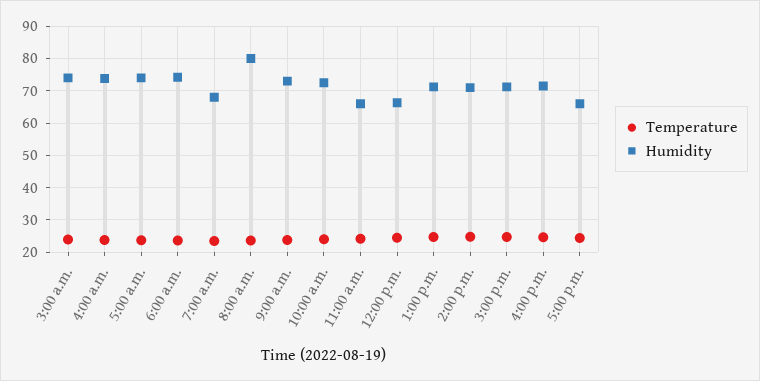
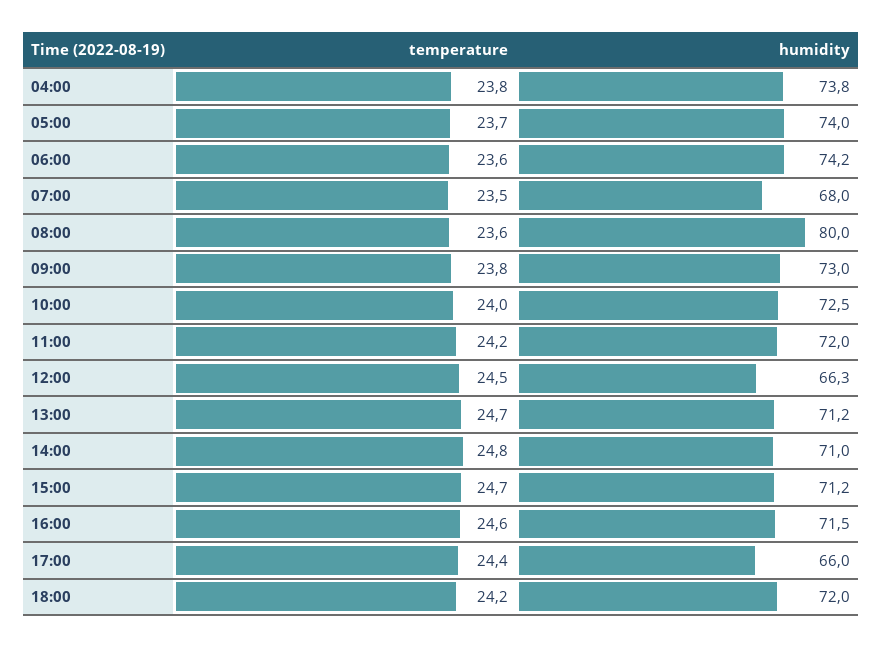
Temperature, 3:00 a.m.: 24 -> none
Humidity, 3:00 a.m.: 74 -> none
Humidity, 11:00 a.m.: 66 -> 72
Temperature, 18:00: none -> 24.2
Humidity, 18:00: none -> 72

